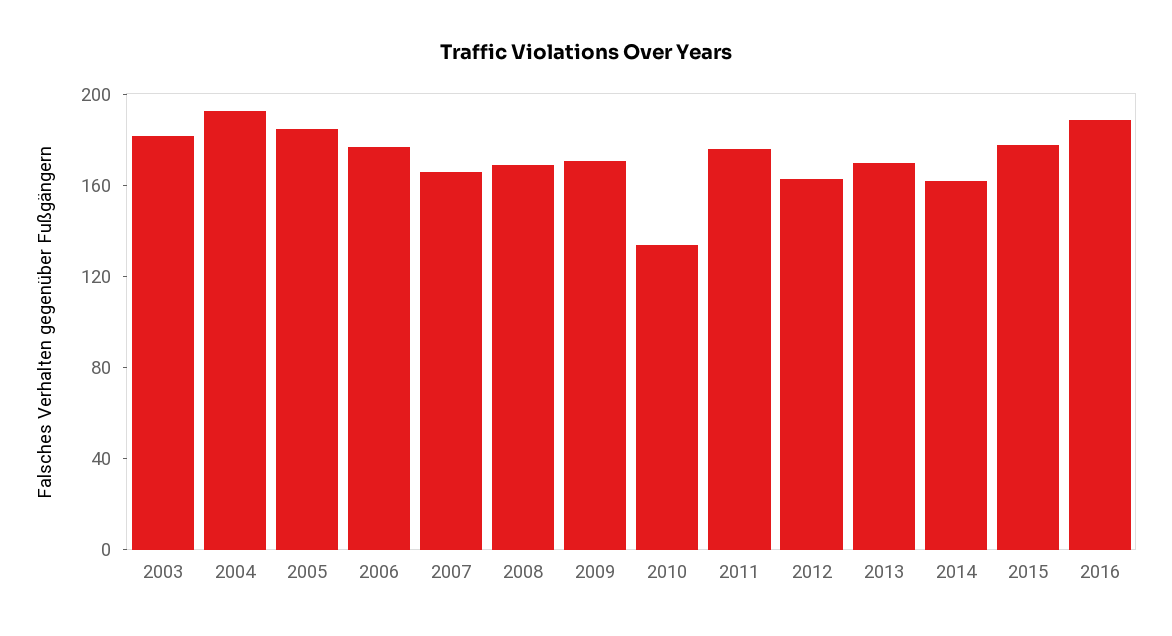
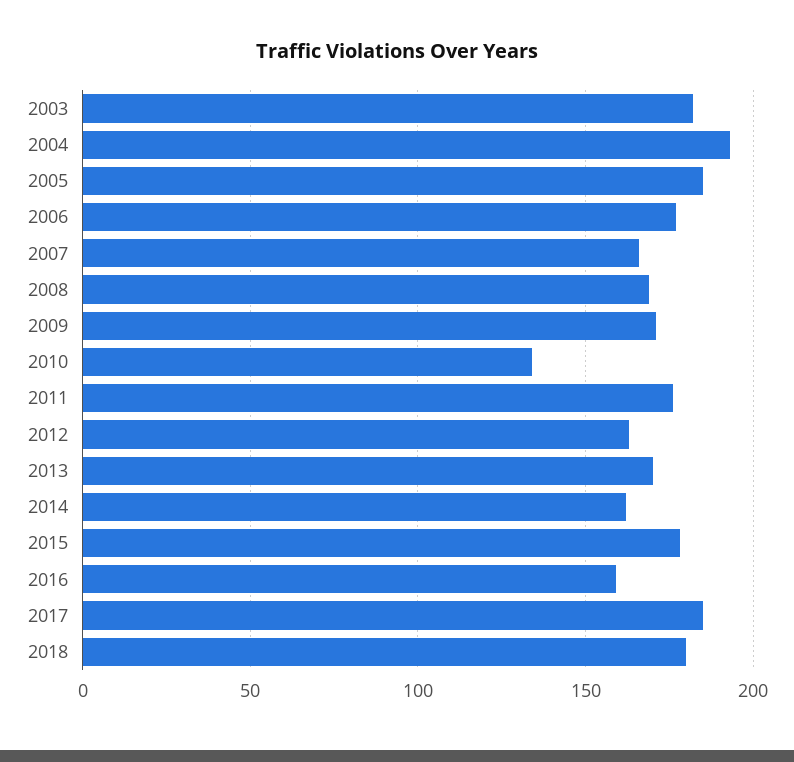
2016: 190 -> 160
2017: none -> 185
2018: none -> 180

